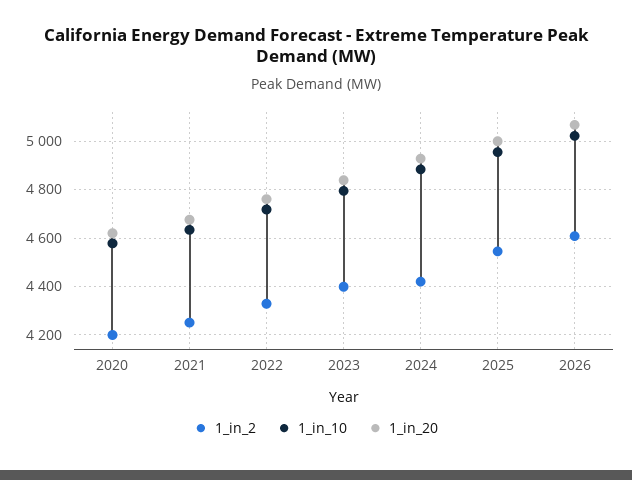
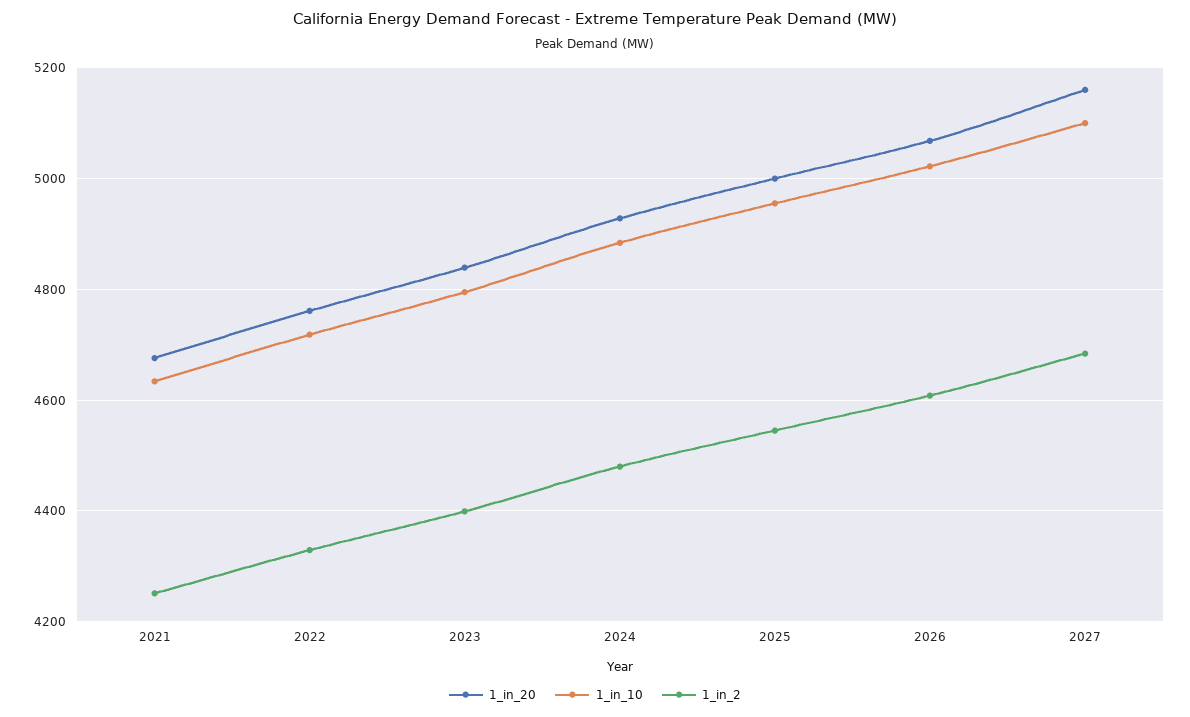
1_in_2, 2020: 4200 -> none
1_in_10, 2020: 4575 -> none
1_in_20, 2020: 4625 -> none
1_in_2, 2024: 4425 -> 4480
1_in_20, 2027: none -> 5160
1_in_10, 2027: none -> 5100
1_in_2, 2027: none -> 4680

